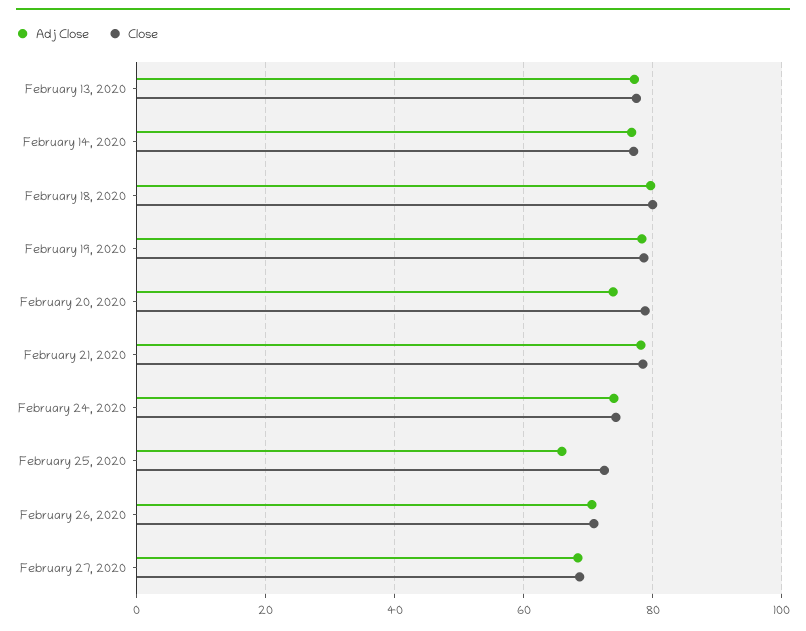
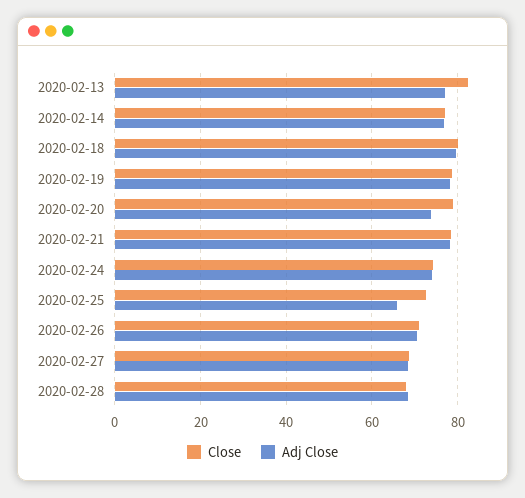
Close, February 13, 2020: 78 -> 82
Close, 2020-02-28: none -> 68
Adj Close, 2020-02-28: none -> 68

